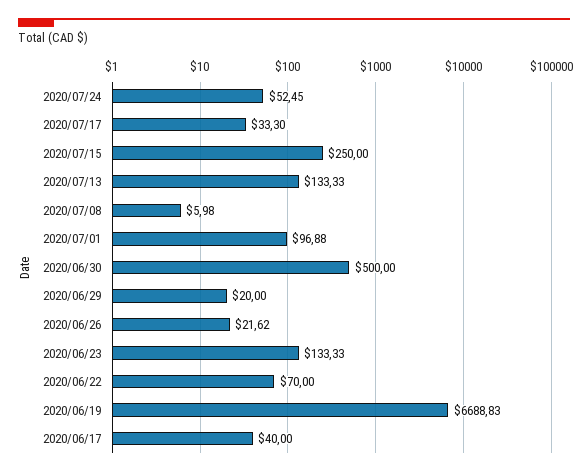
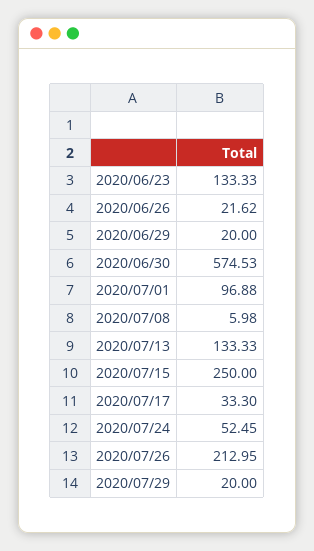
2020/06/30: 500 -> 574.53
2020/06/22: 70 -> none
2020/06/19: 6688.83 -> none
2020/06/17: 40 -> none
2020/07/26: none -> 212.95
2020/07/29: none -> 20

